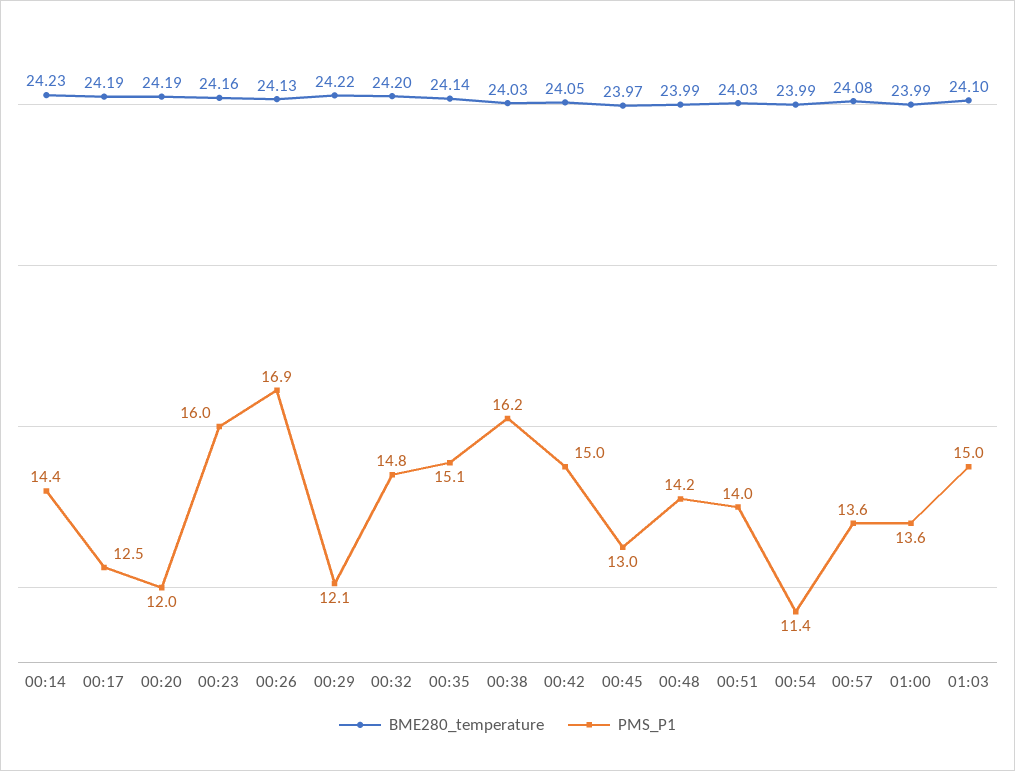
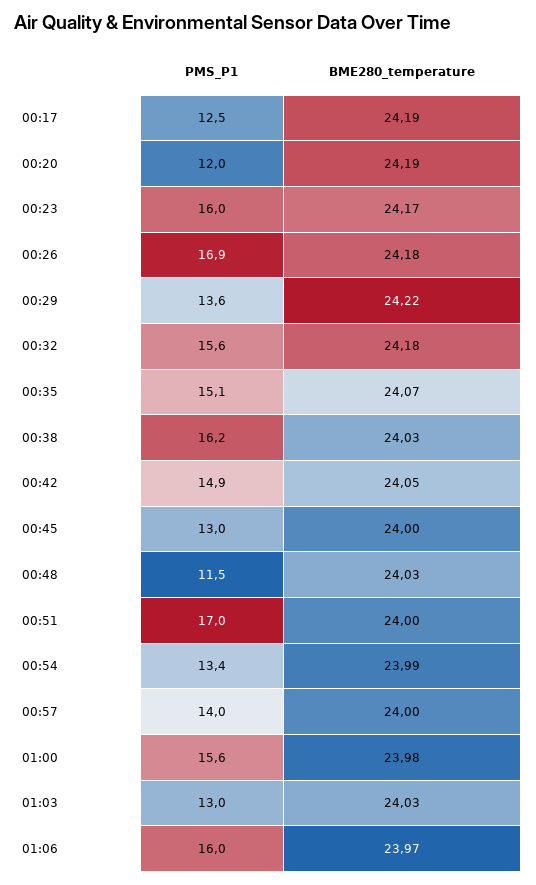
BME280_temperature, 00:14: 24.23 -> none
PMS_P1, 00:14: 14.4 -> none
BME280_temperature, 00:23: 24.16 -> 24.17
BME280_temperature, 00:26: 24.13 -> 24.18
PMS_P1, 00:29: 12.1 -> 13.6
BME280_temperature, 00:32: 24.2 -> 24.18
PMS_P1, 00:32: 14.8 -> 15.6
BME280_temperature, 00:35: 24.14 -> 24.07
PMS_P1, 00:42: 15 -> 14.9
BME280_temperature, 00:45: 23.97 -> 24
BME280_temperature, 00:48: 23.99 -> 24.03
PMS_P1, 00:48: 14.2 -> 11.5
BME280_temperature, 00:51: 24.03 -> 24
PMS_P1, 00:51: 14 -> 17
PMS_P1, 00:54: 11.4 -> 13.4
BME280_temperature, 00:57: 24.08 -> 24
PMS_P1, 00:57: 13.6 -> 14
BME280_temperature, 01:00: 23.99 -> 23.98
PMS_P1, 01:00: 13.6 -> 15.6
BME280_temperature, 01:03: 24.1 -> 24.03
PMS_P1, 01:03: 15 -> 13
PMS_P1, 01:06: none -> 16
BME280_temperature, 01:06: none -> 23.97

